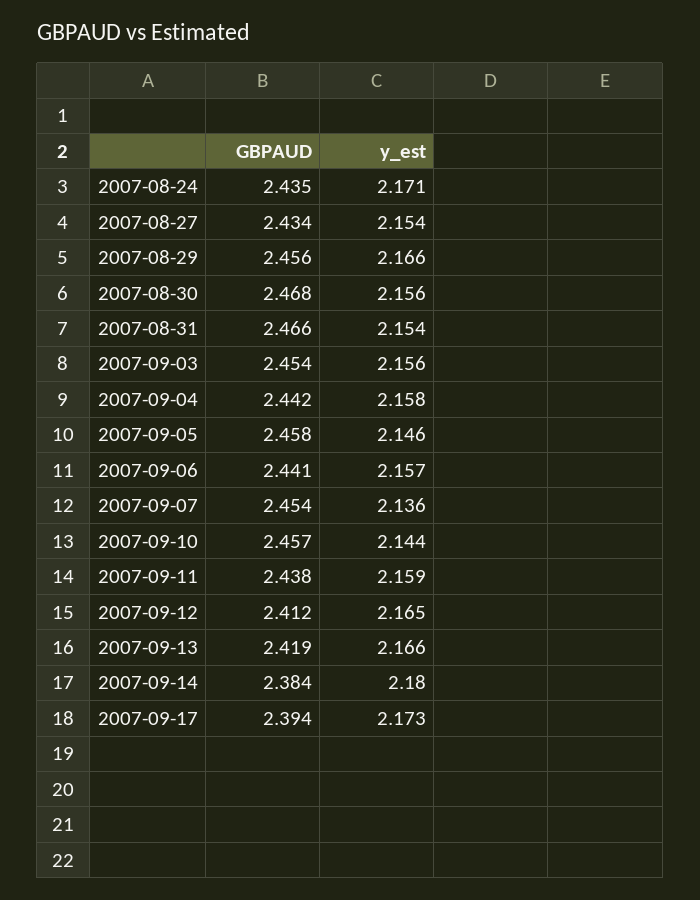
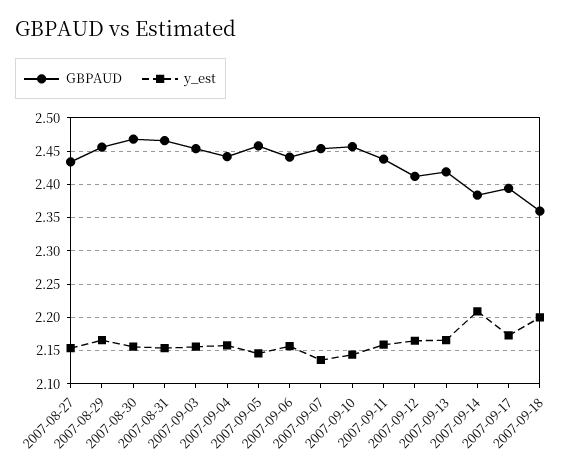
GBPAUD, 2007-08-24: 2.435 -> none
y_est, 2007-08-24: 2.171 -> none
y_est, 2007-09-14: 2.18 -> 2.21
GBPAUD, 2007-09-18: none -> 2.36
y_est, 2007-09-18: none -> 2.2

